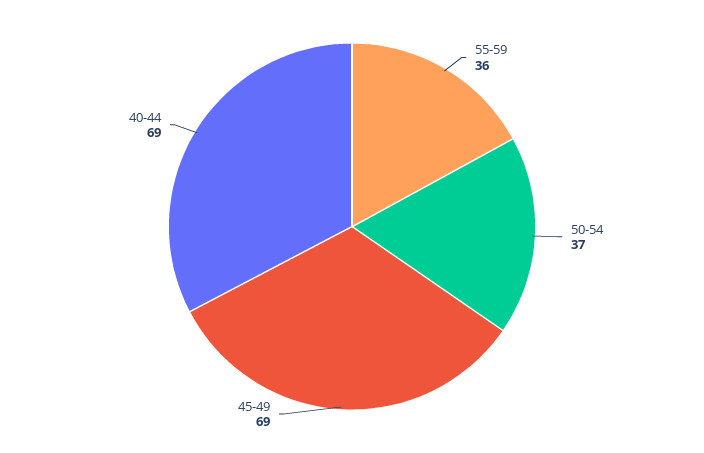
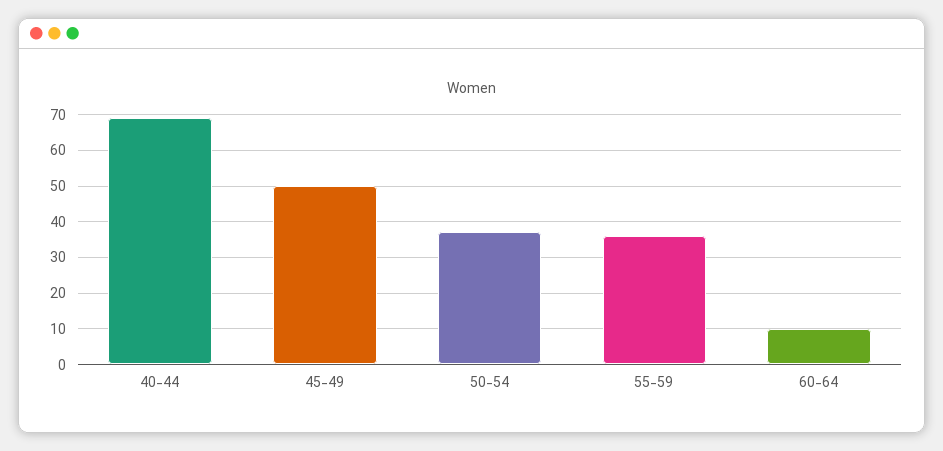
45-49: 69 -> 50
60-64: none -> 10

